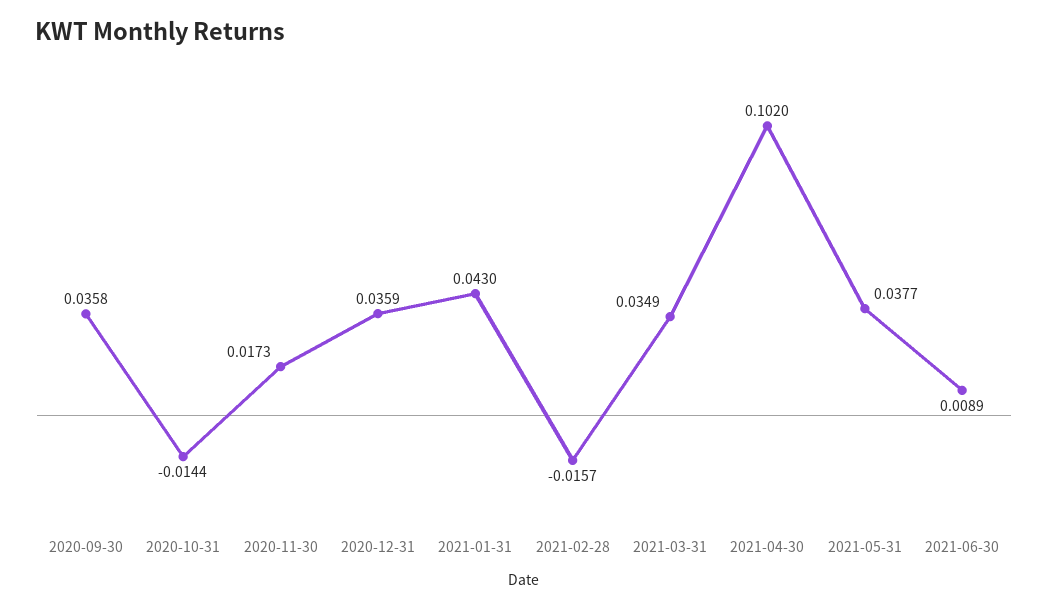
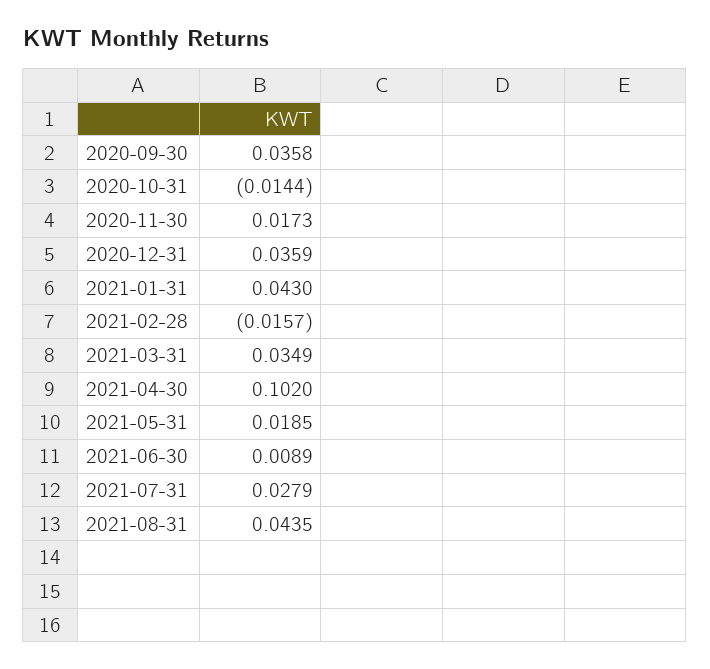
2021-05-31: 0.0377 -> 0.0185
2021-07-31: none -> 0.0279
2021-08-31: none -> 0.0435

